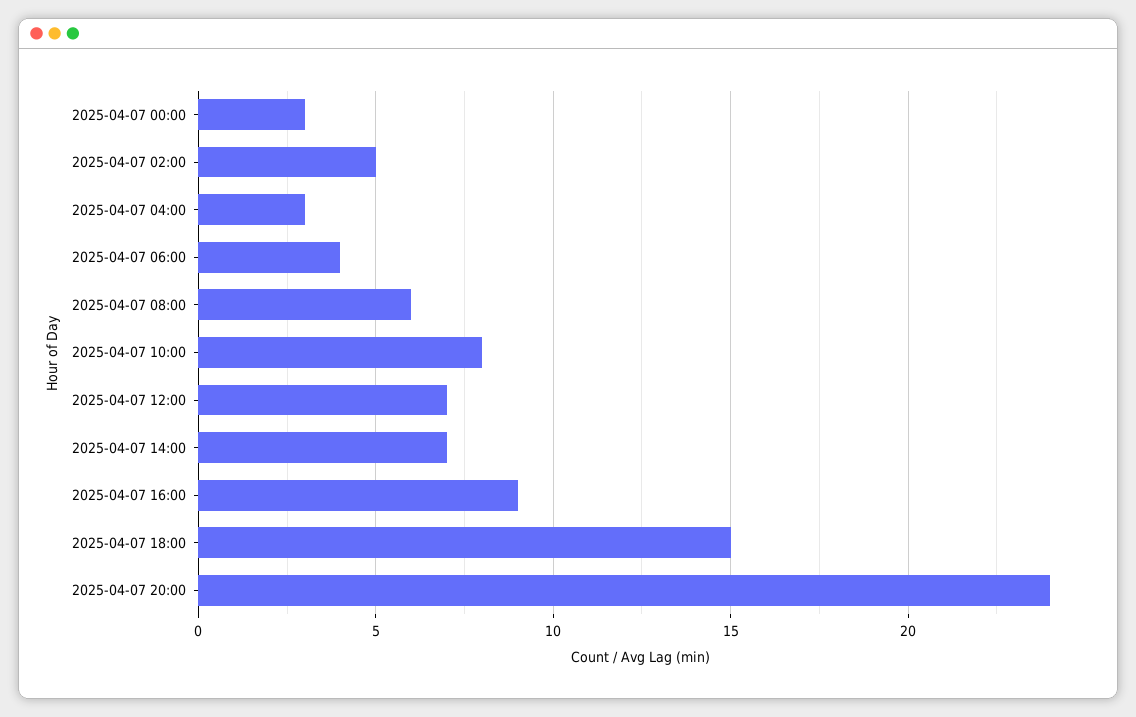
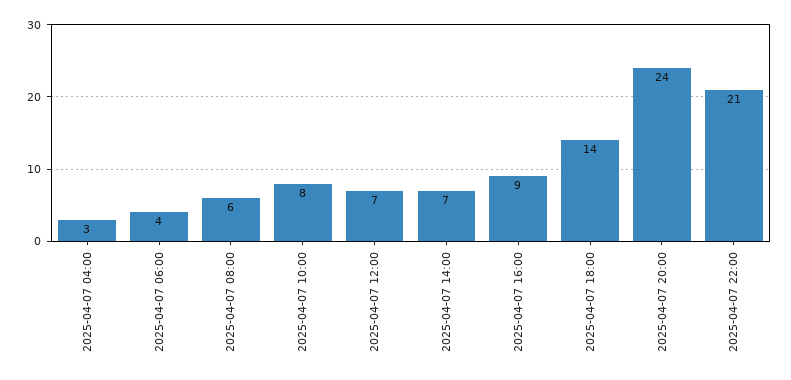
2025-04-07 00:00: 3 -> none
2025-04-07 02:00: 5 -> none
2025-04-07 18:00: 15 -> 14
2025-04-07 22:00: none -> 21

